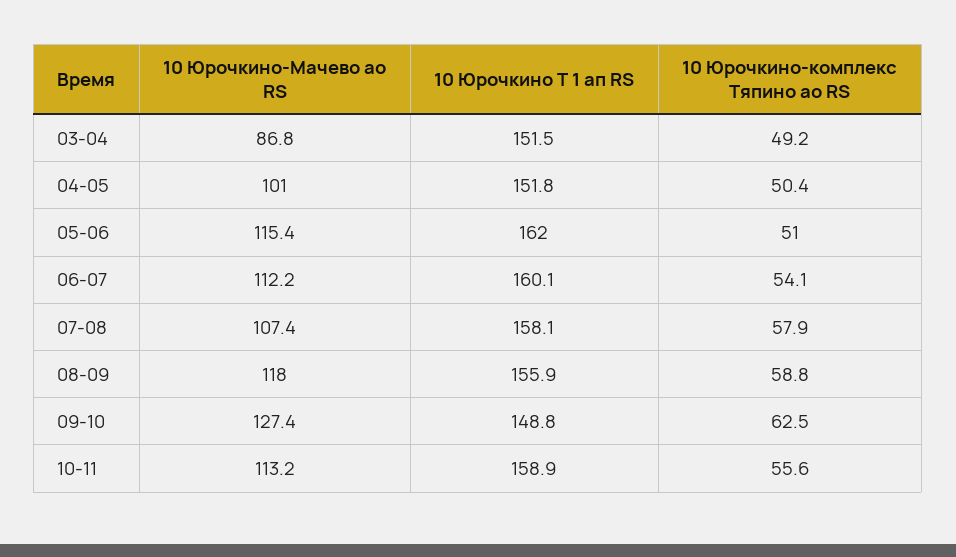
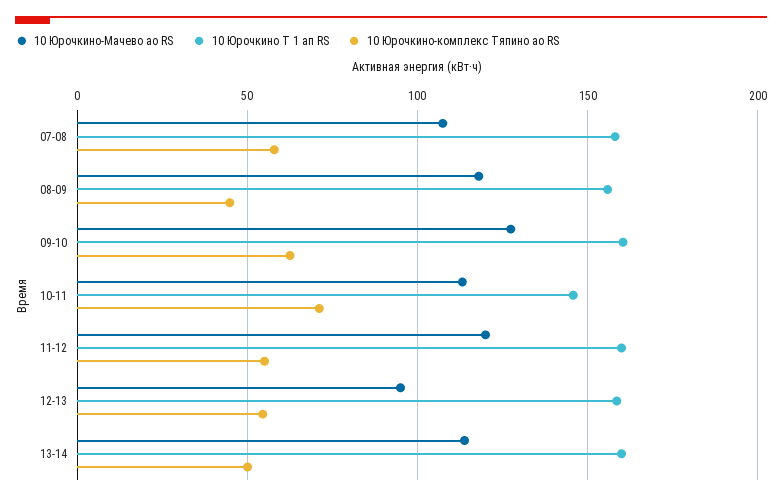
10 Юрочкино-Мачево ао RS, 03-04: 86.8 -> none
10 Юрочкино Т 1 ап RS, 03-04: 151.5 -> none
10 Юрочкино-комплекс Тяпино ао RS, 03-04: 49.2 -> none
10 Юрочкино-Мачево ао RS, 04-05: 101 -> none
10 Юрочкино Т 1 ап RS, 04-05: 151.8 -> none
10 Юрочкино-комплекс Тяпино ао RS, 04-05: 50.4 -> none
10 Юрочкино-Мачево ао RS, 05-06: 115.4 -> none
10 Юрочкино Т 1 ап RS, 05-06: 162 -> none
10 Юрочкино-комплекс Тяпино ао RS, 05-06: 51 -> none
10 Юрочкино-Мачево ао RS, 06-07: 112.2 -> none
10 Юрочкино Т 1 ап RS, 06-07: 160.1 -> none
10 Юрочкино-комплекс Тяпино ао RS, 06-07: 54.1 -> none
10 Юрочкино-комплекс Тяпино ао RS, 08-09: 58.8 -> 45
10 Юрочкино Т 1 ап RS, 09-10: 148.8 -> 160
10 Юрочкино Т 1 ап RS, 10-11: 158.9 -> 145
10 Юрочкино-комплекс Тяпино ао RS, 10-11: 55.6 -> 70
10 Юрочкино-Мачево ао RS, 11-12: none -> 120
10 Юрочкино Т 1 ап RS, 11-12: none -> 160
10 Юрочкино-комплекс Тяпино ао RS, 11-12: none -> 55
10 Юрочкино-Мачево ао RS, 12-13: none -> 95
10 Юрочкино Т 1 ап RS, 12-13: none -> 160
10 Юрочкино-комплекс Тяпино ао RS, 12-13: none -> 55
10 Юрочкино-Мачево ао RS, 13-14: none -> 115
10 Юрочкино Т 1 ап RS, 13-14: none -> 160
10 Юрочкино-комплекс Тяпино ао RS, 13-14: none -> 50

